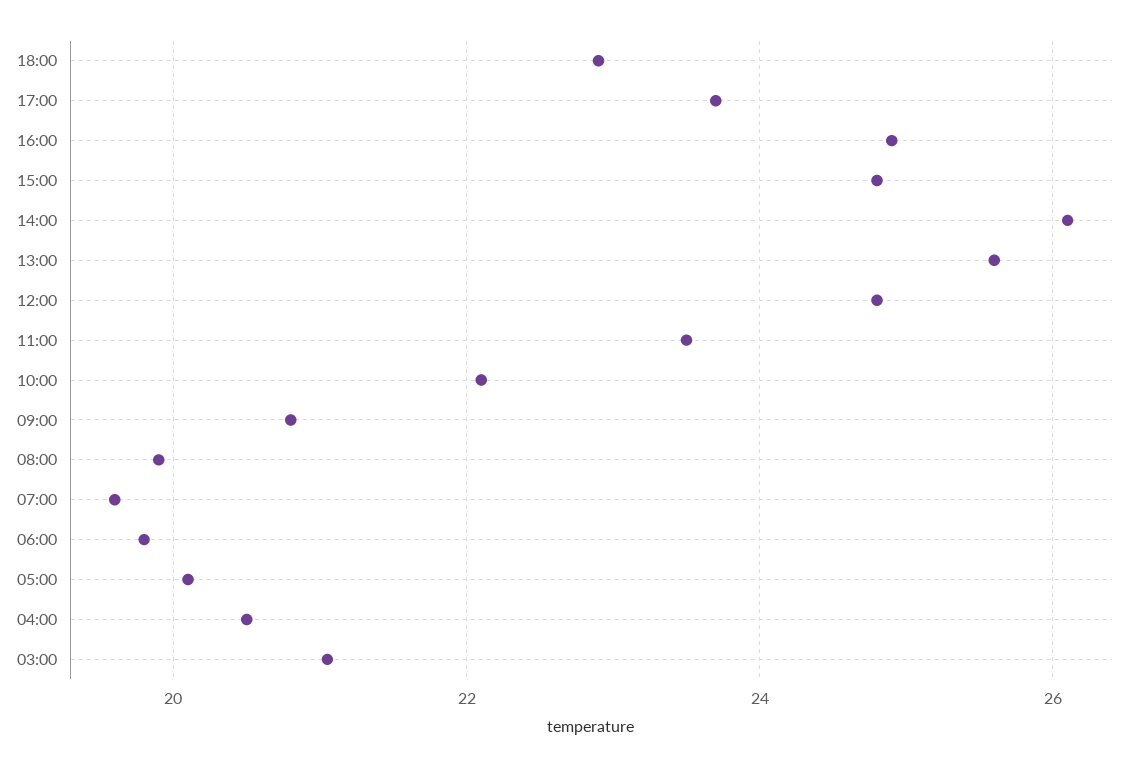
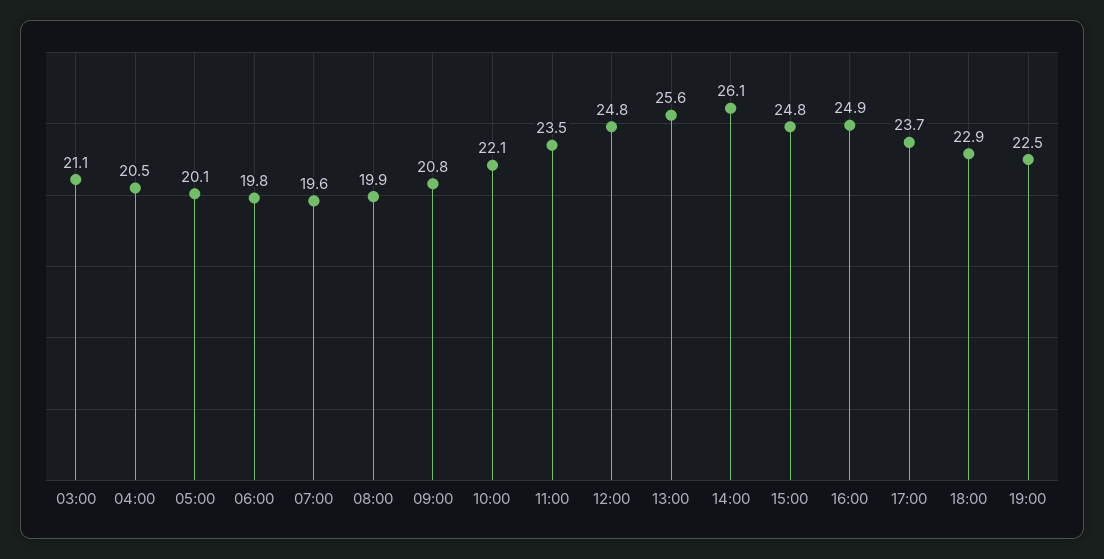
19:00: none -> 22.5

